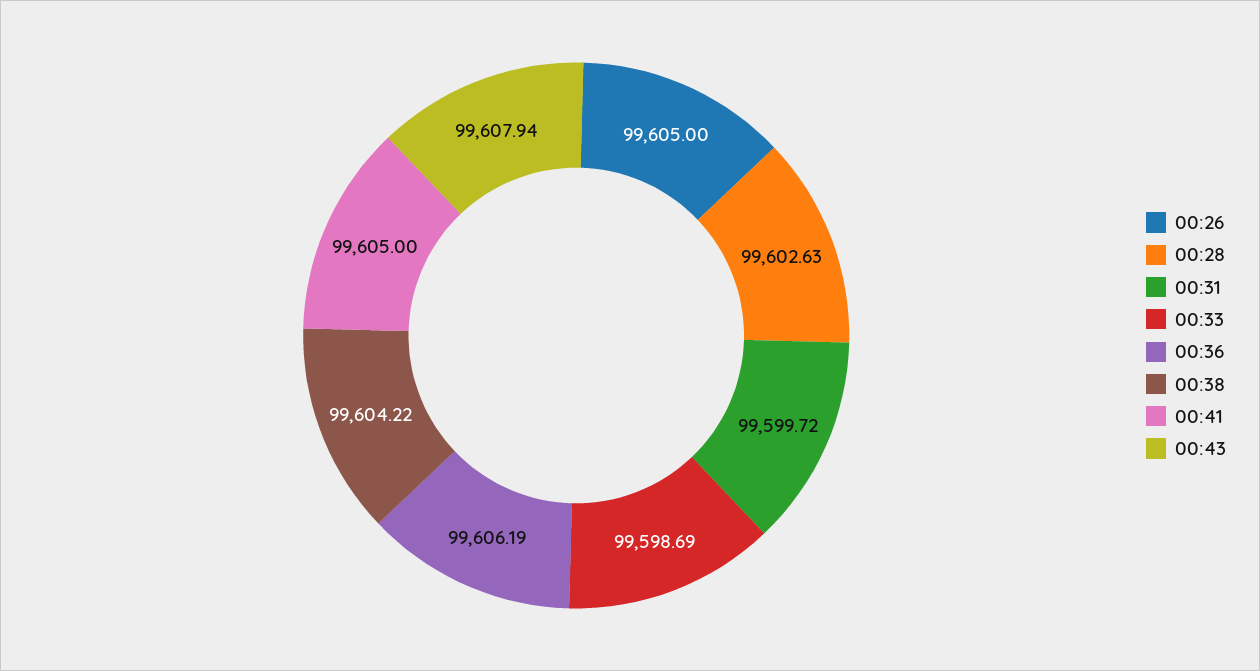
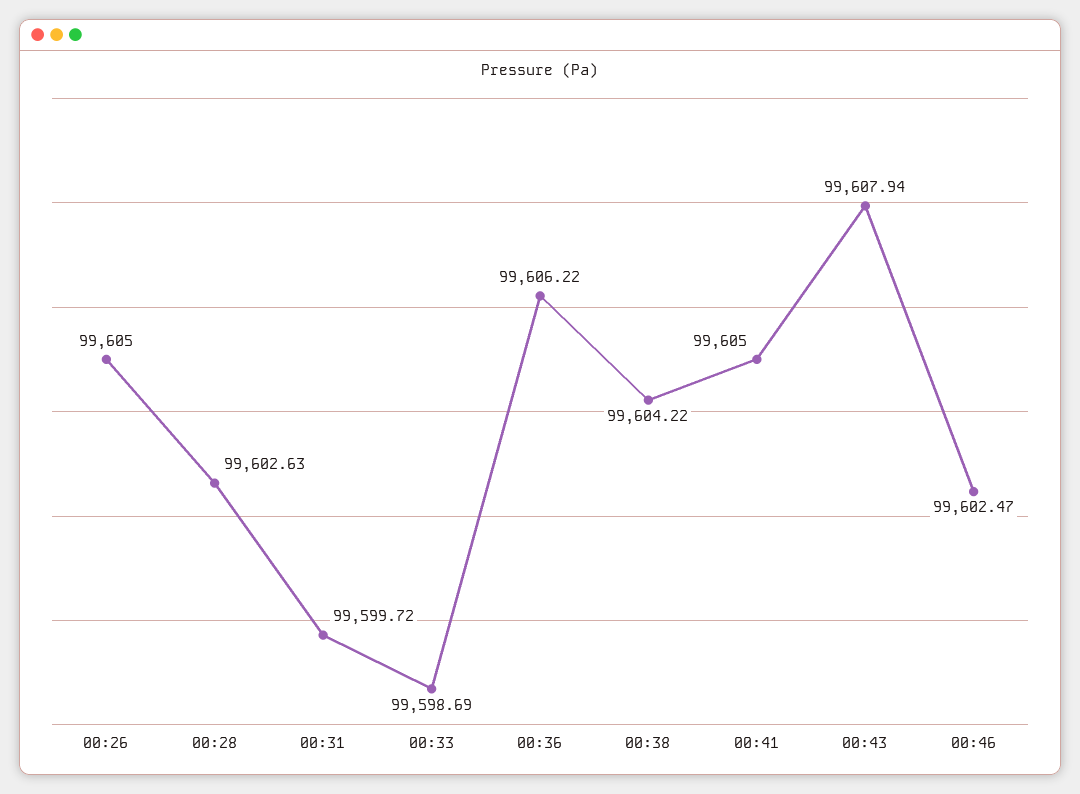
00:36: 99606.19 -> 99606.22
00:46: none -> 99602.47

